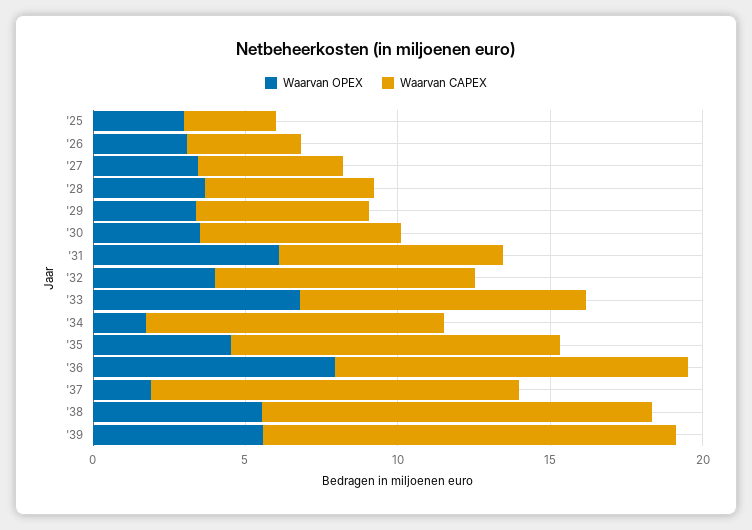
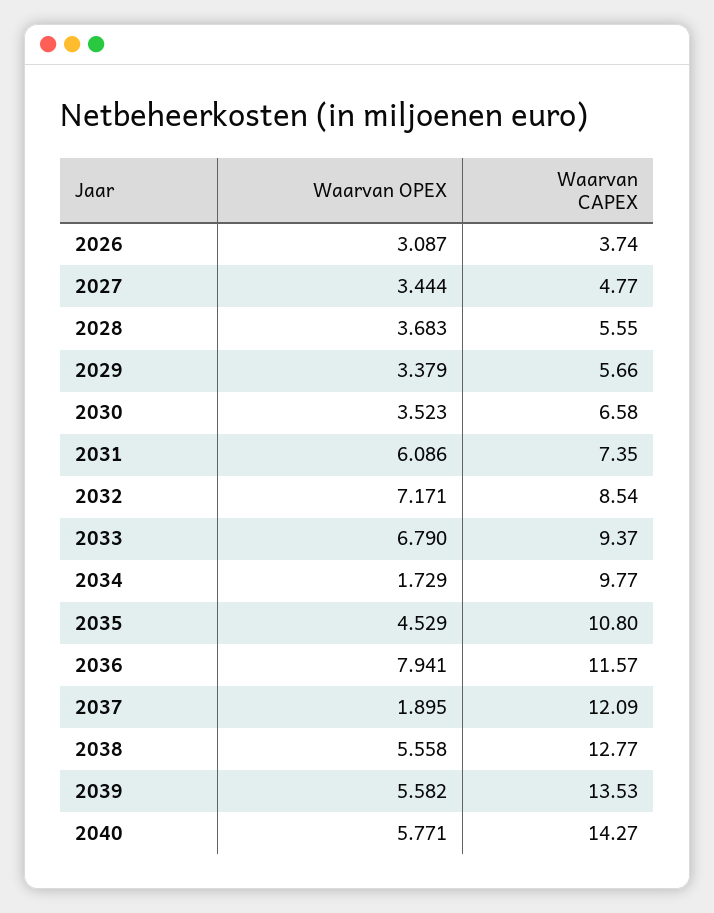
Waarvan OPEX, '25: 3 -> none
Waarvan CAPEX, '25: 3 -> none
Waarvan OPEX, '32: 4 -> 7.171
Waarvan OPEX, 2040: none -> 5.771
Waarvan CAPEX, 2040: none -> 14.27

